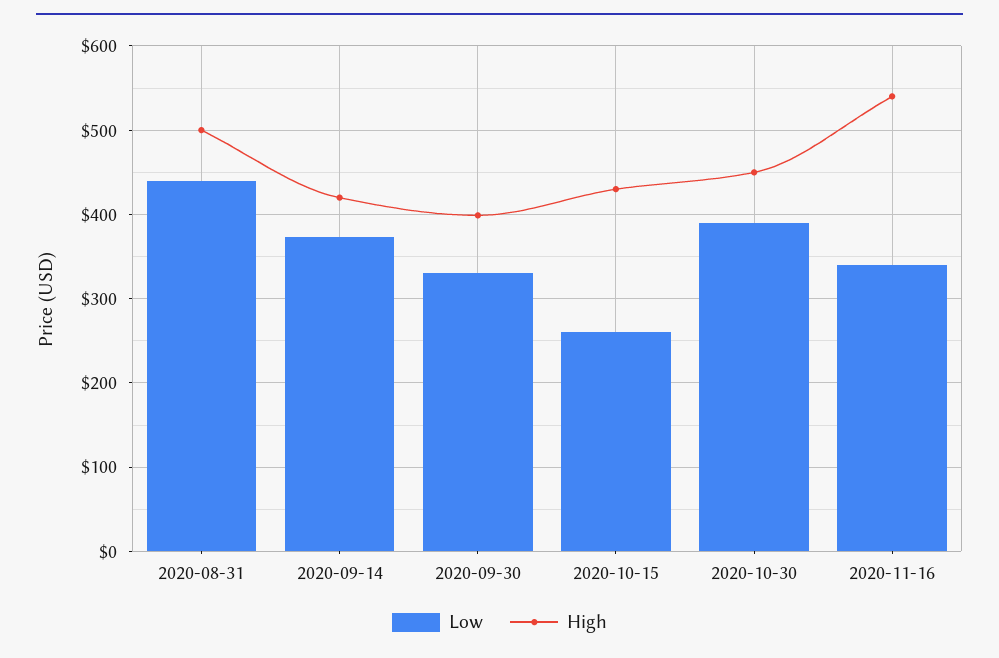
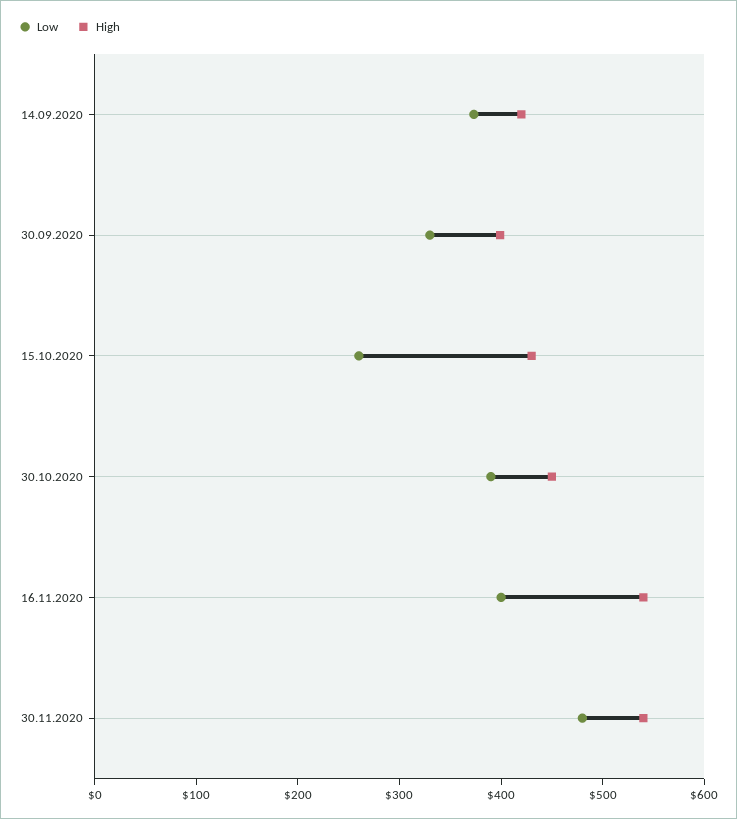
Low, 2020-08-31: 440 -> none
High, 2020-08-31: 500 -> none
Low, 2020-11-16: 340 -> 400
Low, 30.11.2020: none -> 480
High, 30.11.2020: none -> 540

